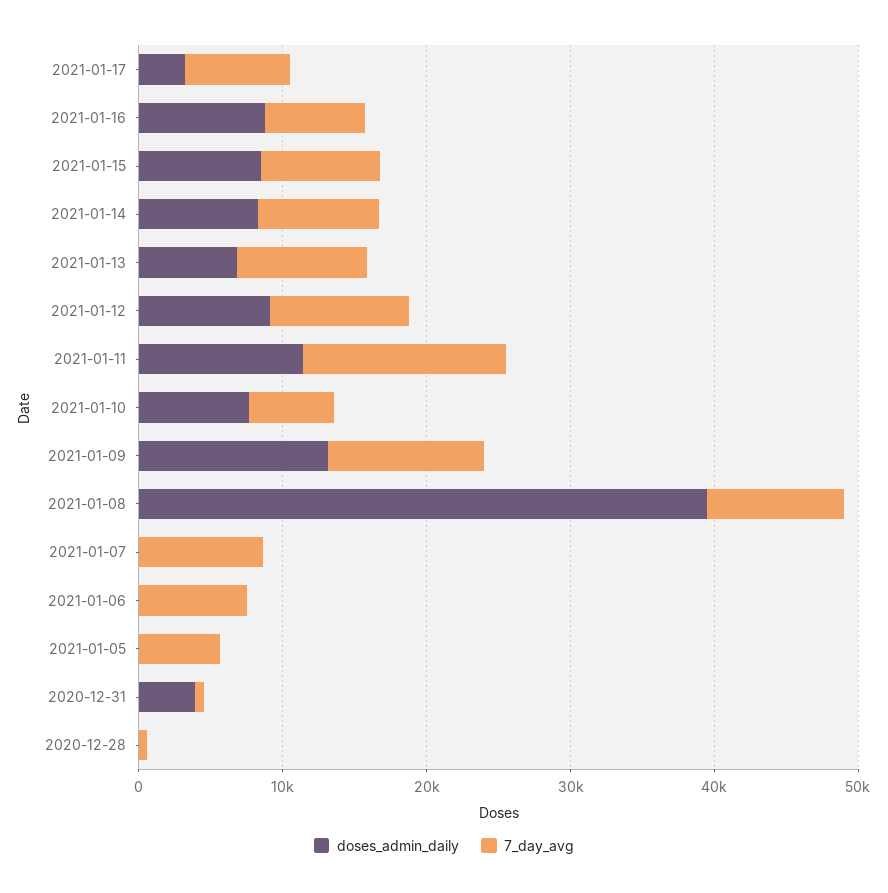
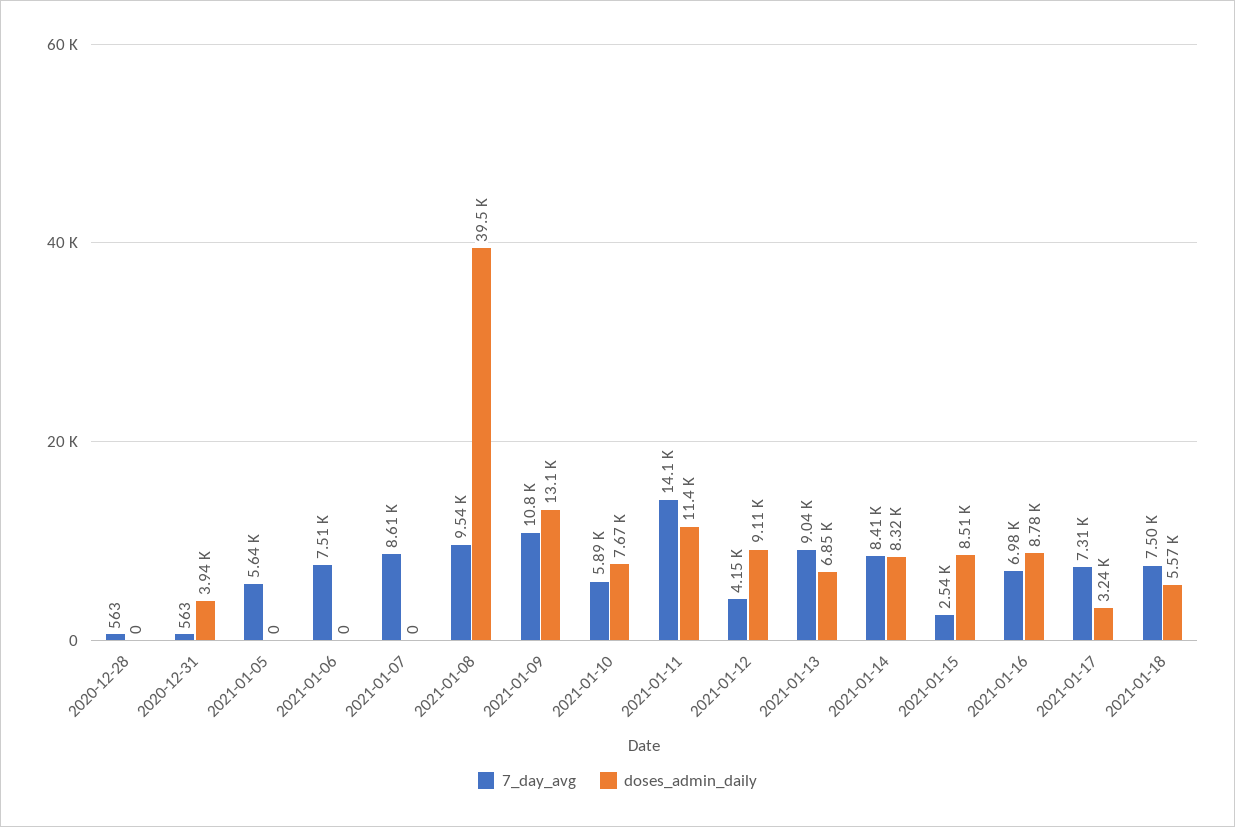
7_day_avg, 2021-01-15: 8000 -> 2540
7_day_avg, 2021-01-12: 10000 -> 4150
7_day_avg, 2021-01-18: none -> 7500
doses_admin_daily, 2021-01-18: none -> 5570

